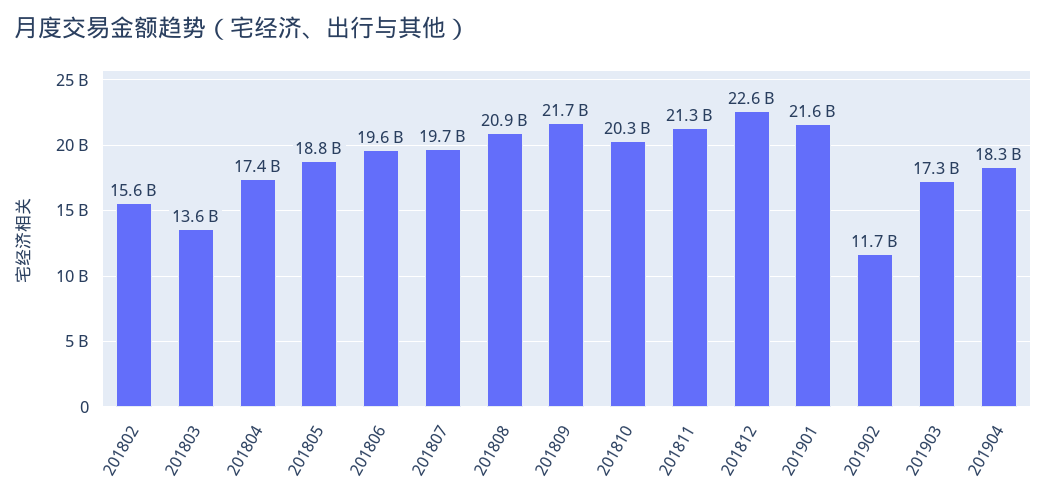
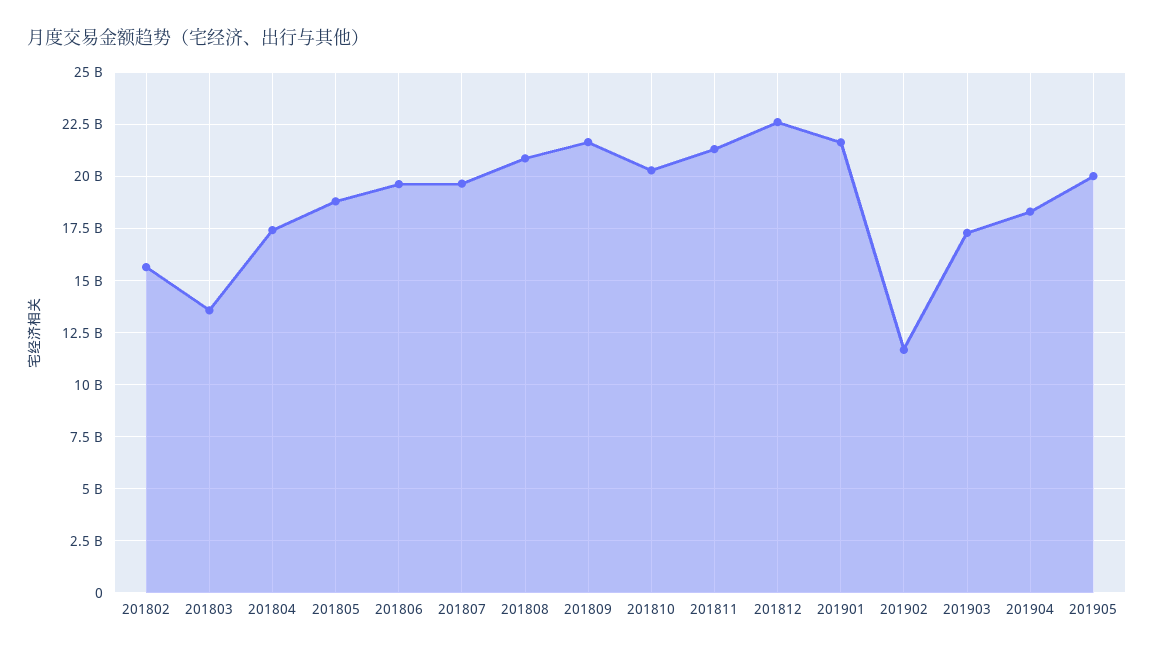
201905: none -> 20000000000

